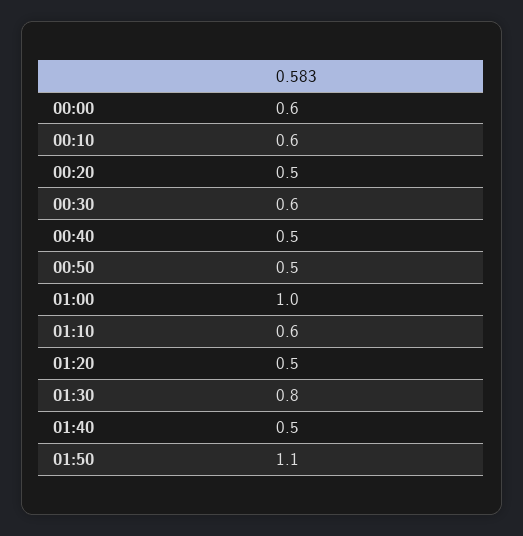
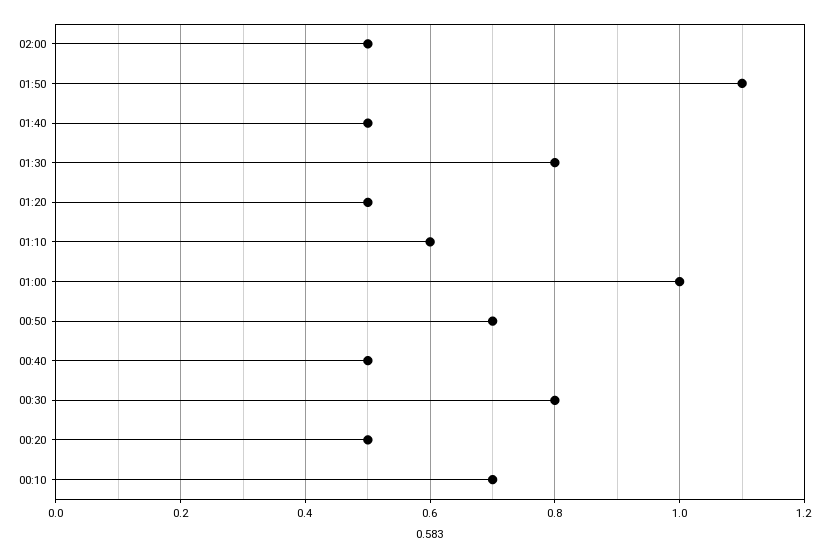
00:00: 0.6 -> none
00:10: 0.6 -> 0.7
00:30: 0.6 -> 0.8
00:50: 0.5 -> 0.7
02:00: none -> 0.5

